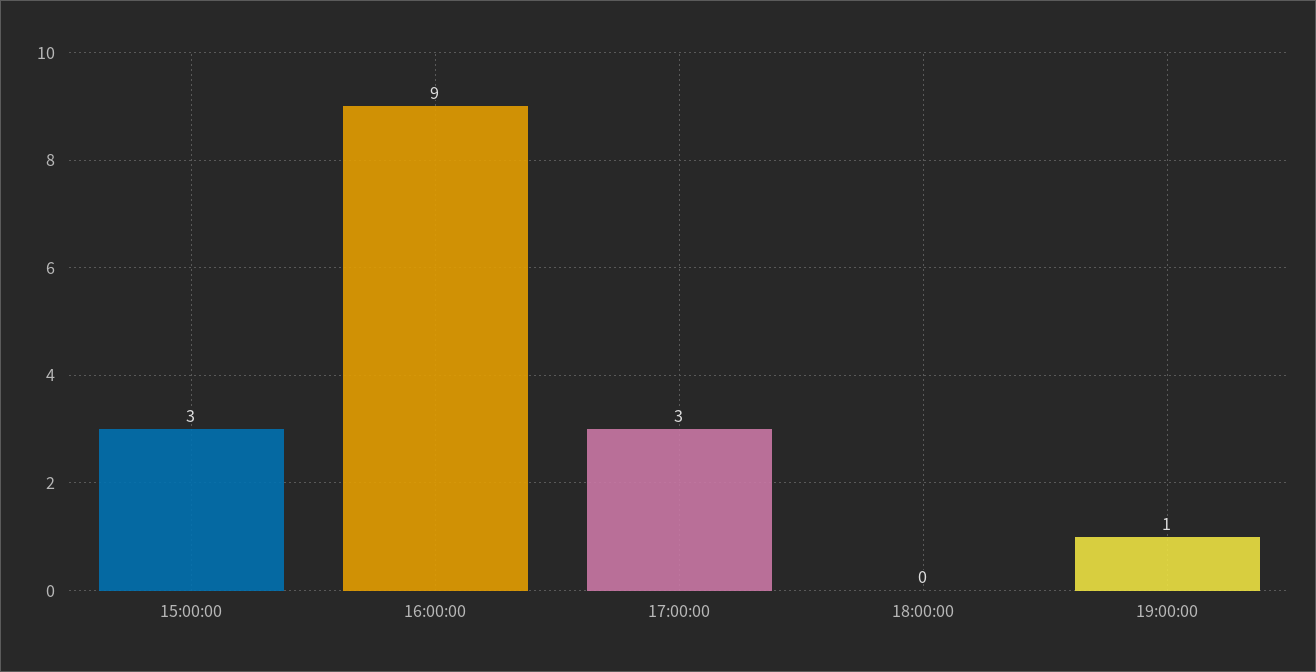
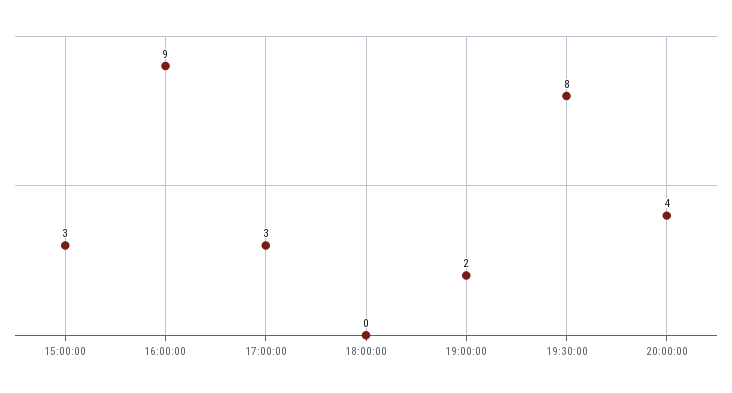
19:00:00: 1 -> 2
19:30:00: none -> 8
20:00:00: none -> 4

